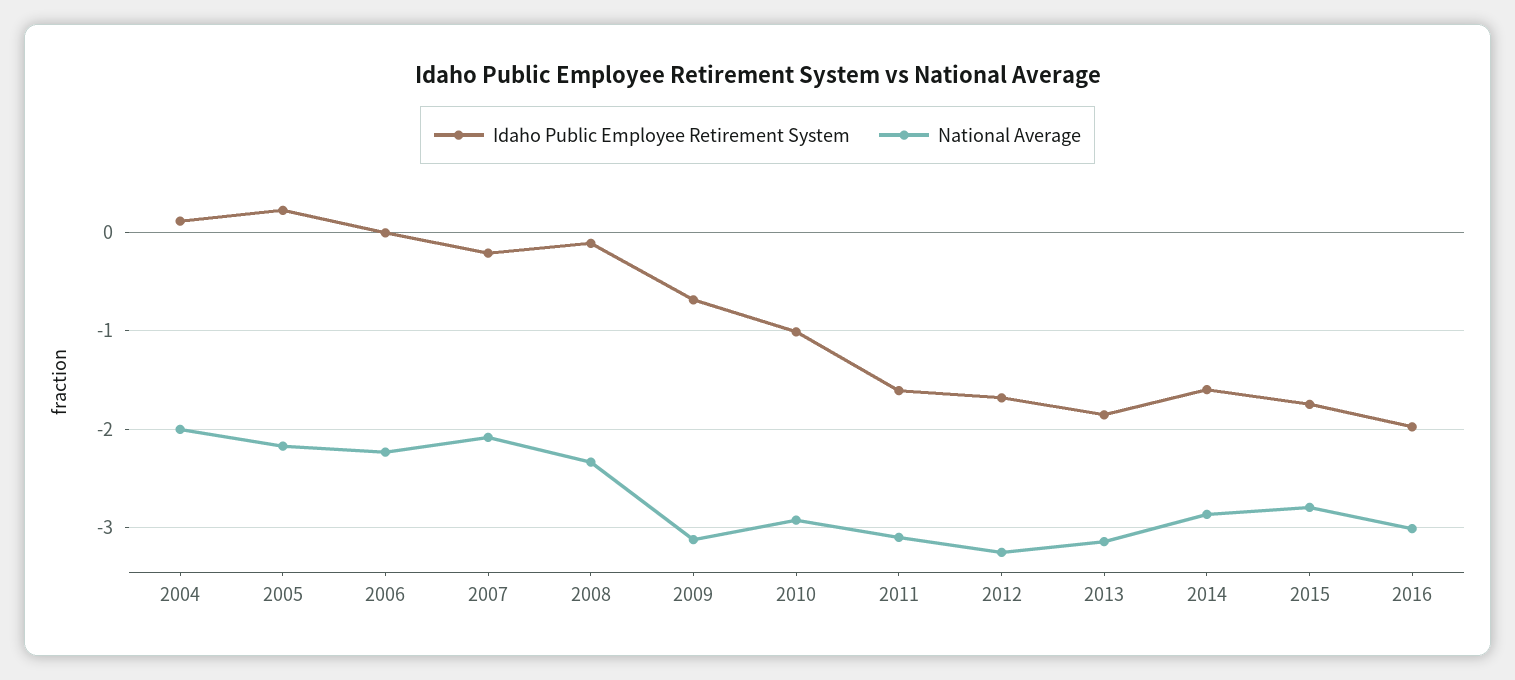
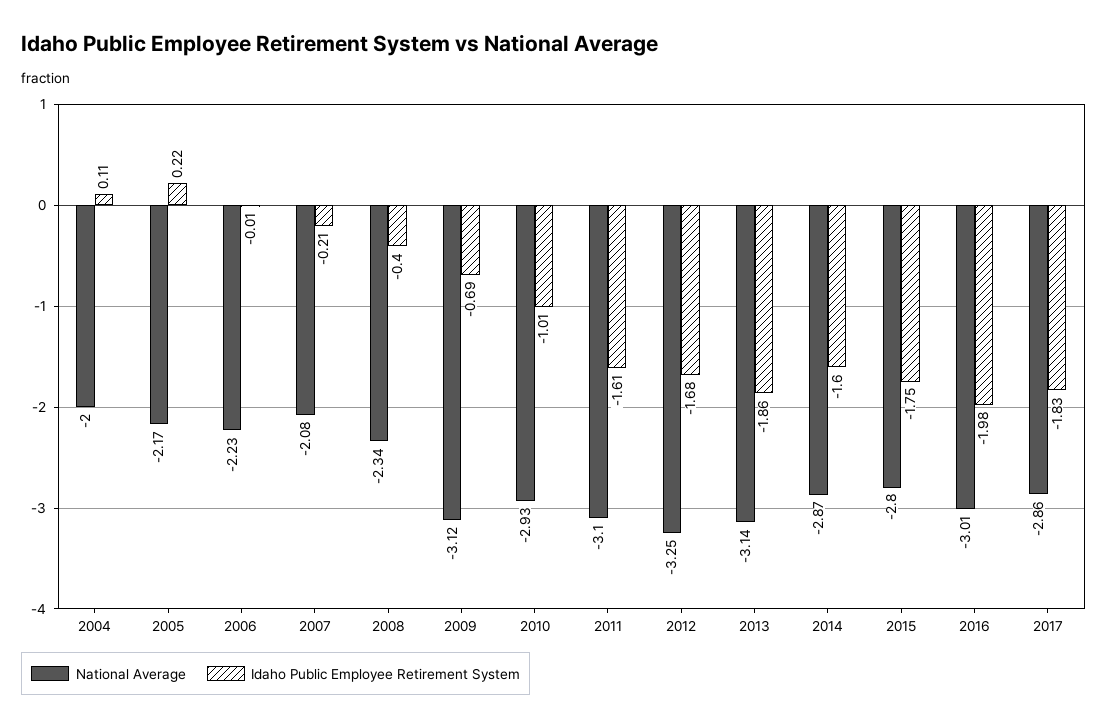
Idaho Public Employee Retirement System, 2008: -0.1 -> -0.4
National Average, 2017: none -> -2.86
Idaho Public Employee Retirement System, 2017: none -> -1.83

